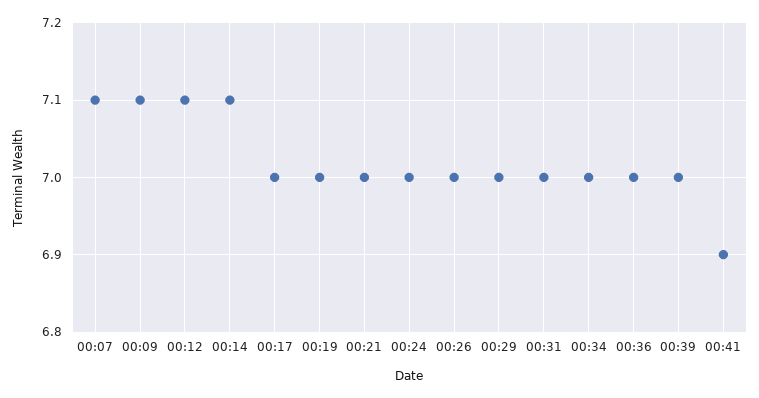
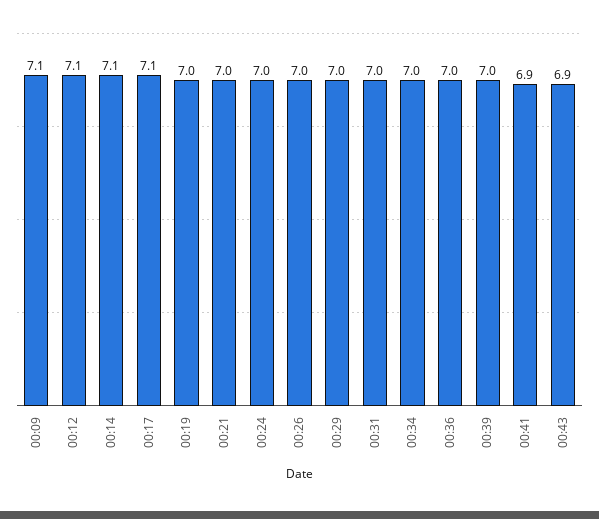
00:07: 7.1 -> none
00:17: 7 -> 7.1
00:43: none -> 6.9

